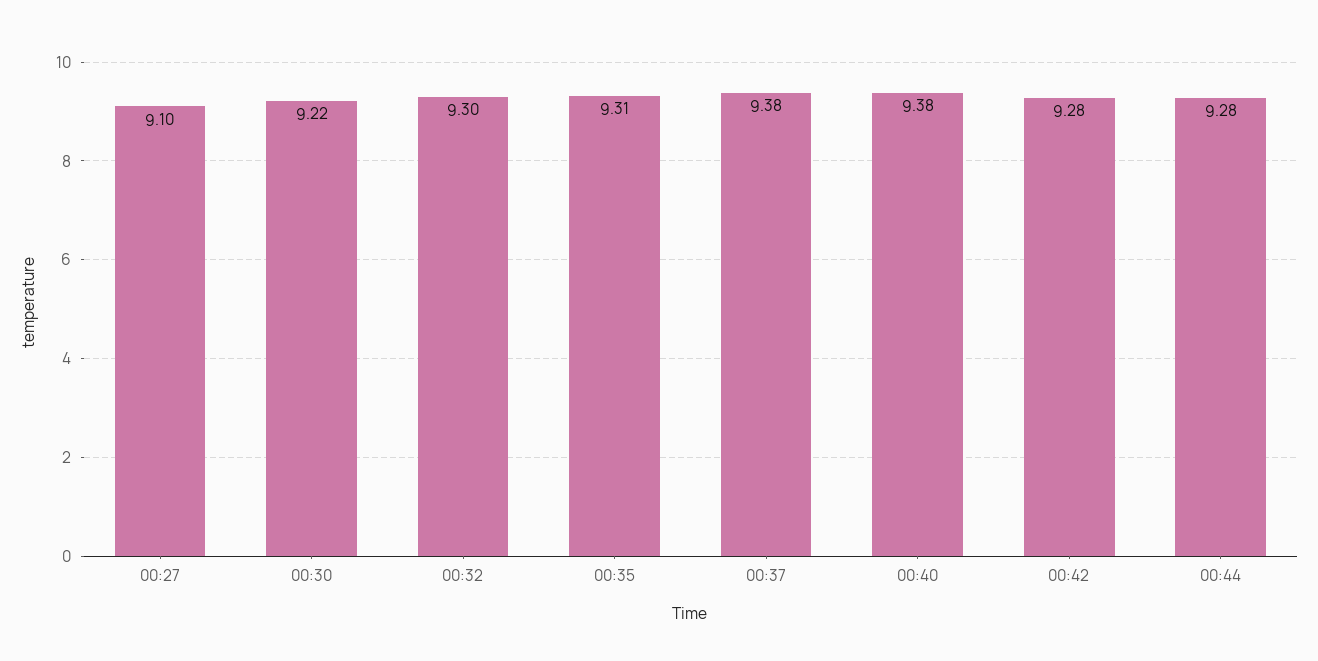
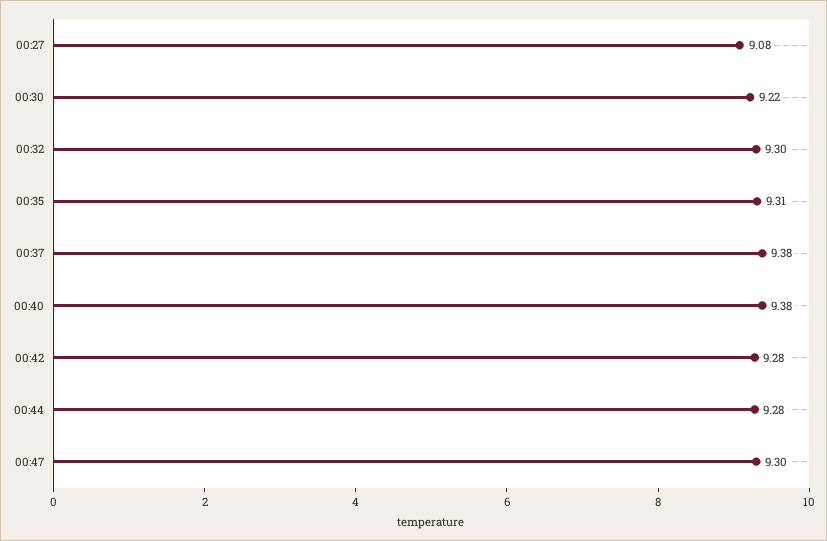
00:27: 9.1 -> 9.08
00:47: none -> 9.3

